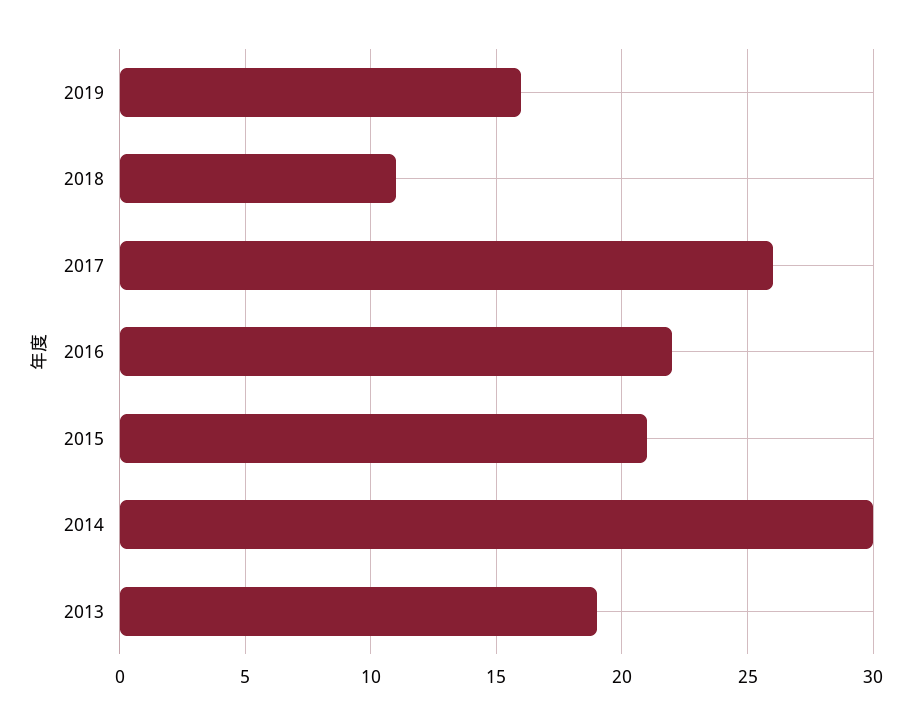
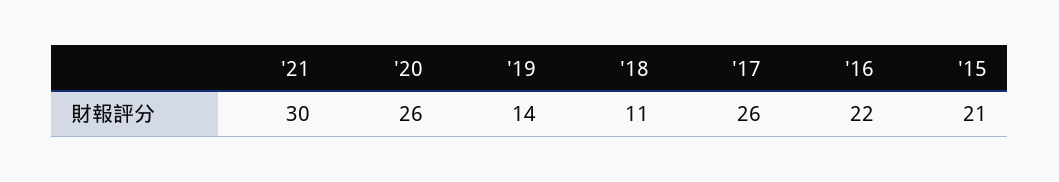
2019: 16 -> 14
2014: 30 -> none
2013: 19 -> none
'21: none -> 30
'20: none -> 26

